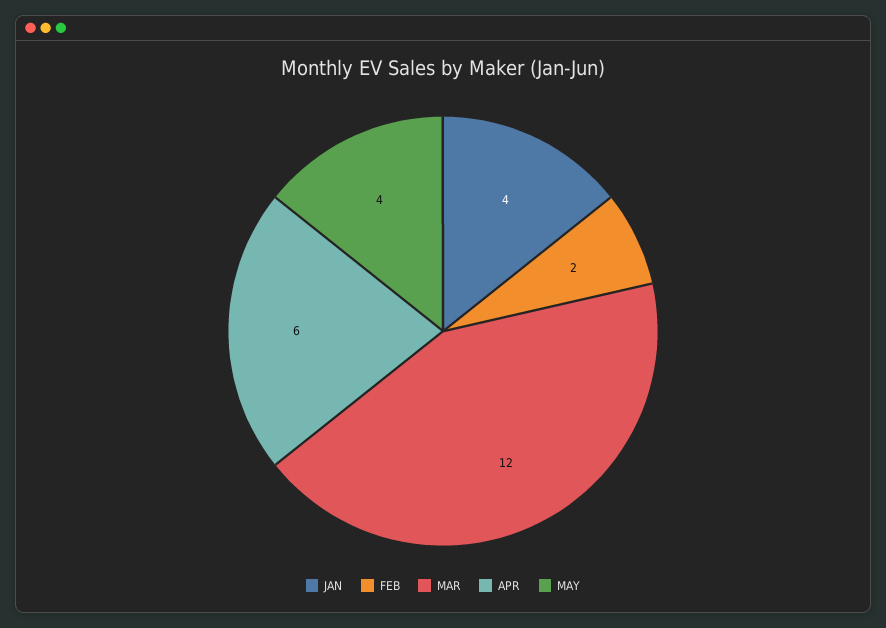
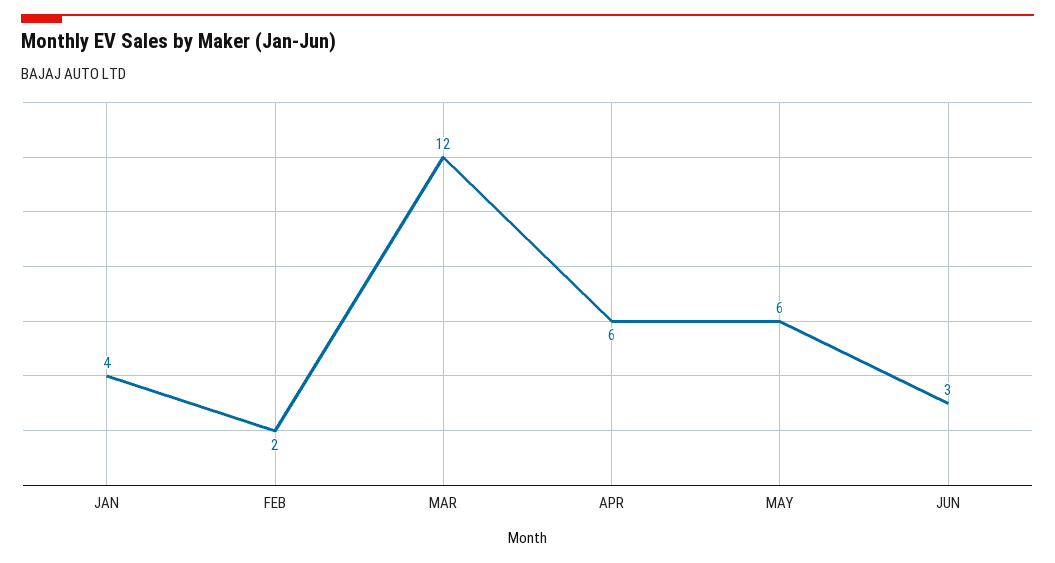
MAY: 4 -> 6
JUN: none -> 3

